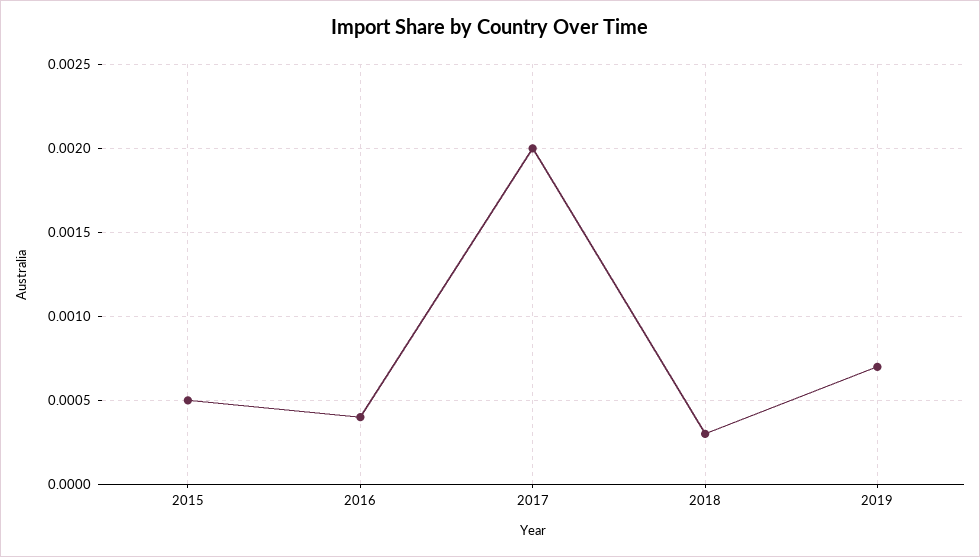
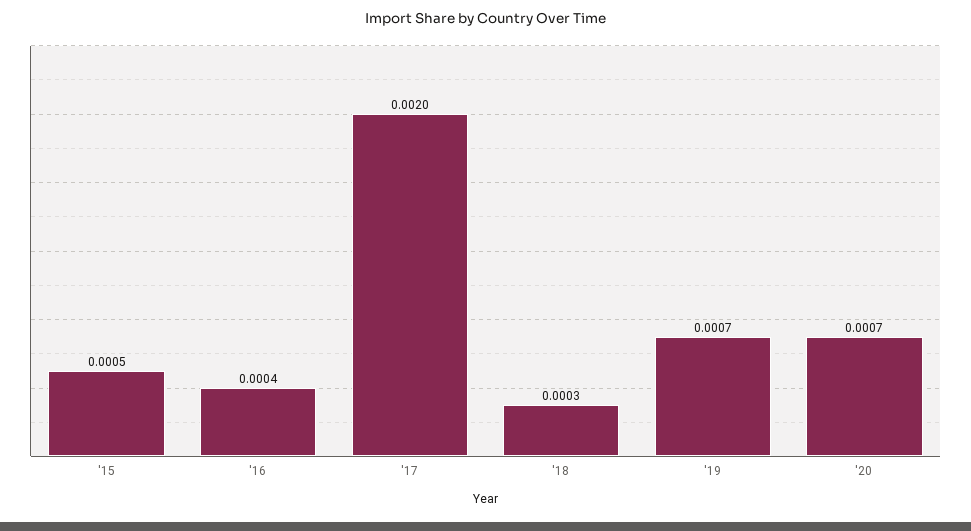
'20: none -> 0.0007

